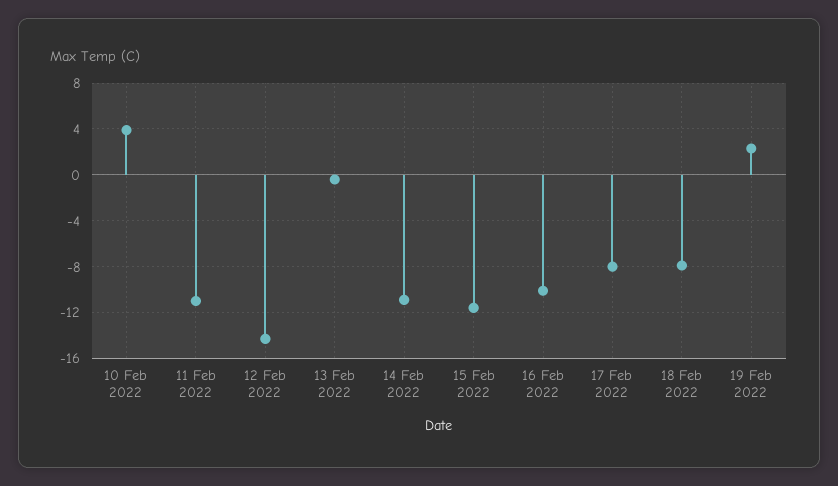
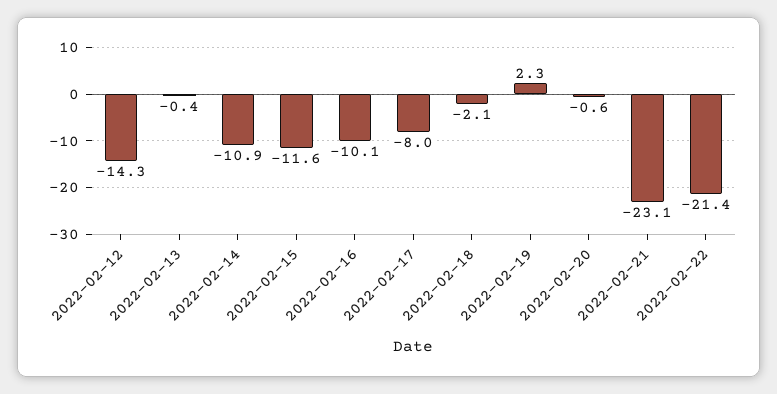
10 Feb 2022: 4 -> none
11 Feb 2022: -11 -> none
18 Feb 2022: -8 -> -2.1
2022-02-20: none -> -0.6
2022-02-21: none -> -23.1
2022-02-22: none -> -21.4

